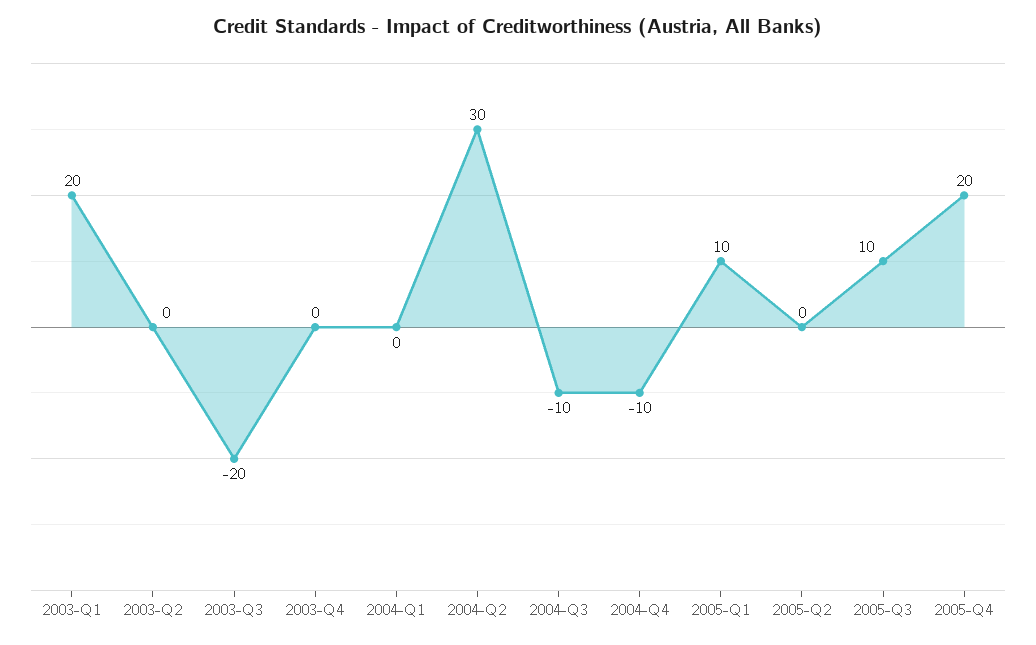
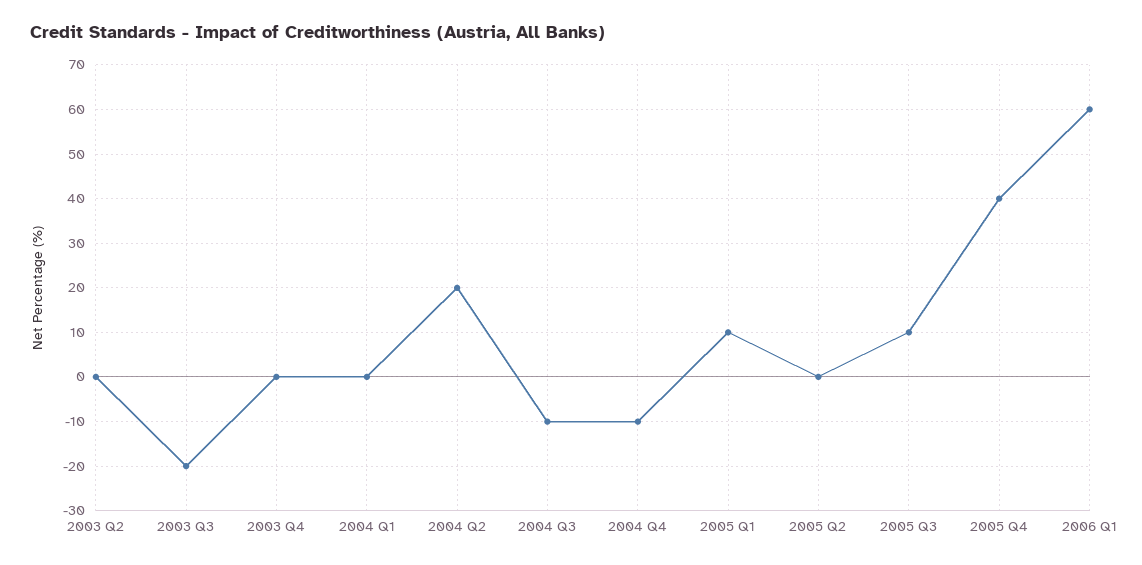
2003-Q1: 20 -> none
2004-Q2: 30 -> 20
2005-Q4: 20 -> 40
2006 Q1: none -> 60

